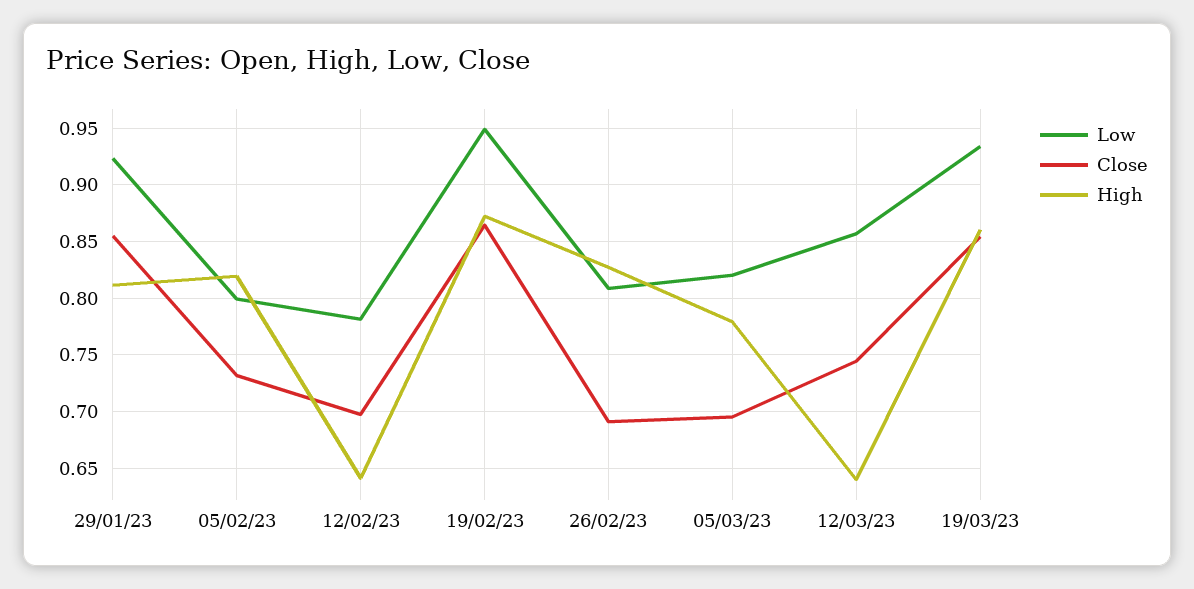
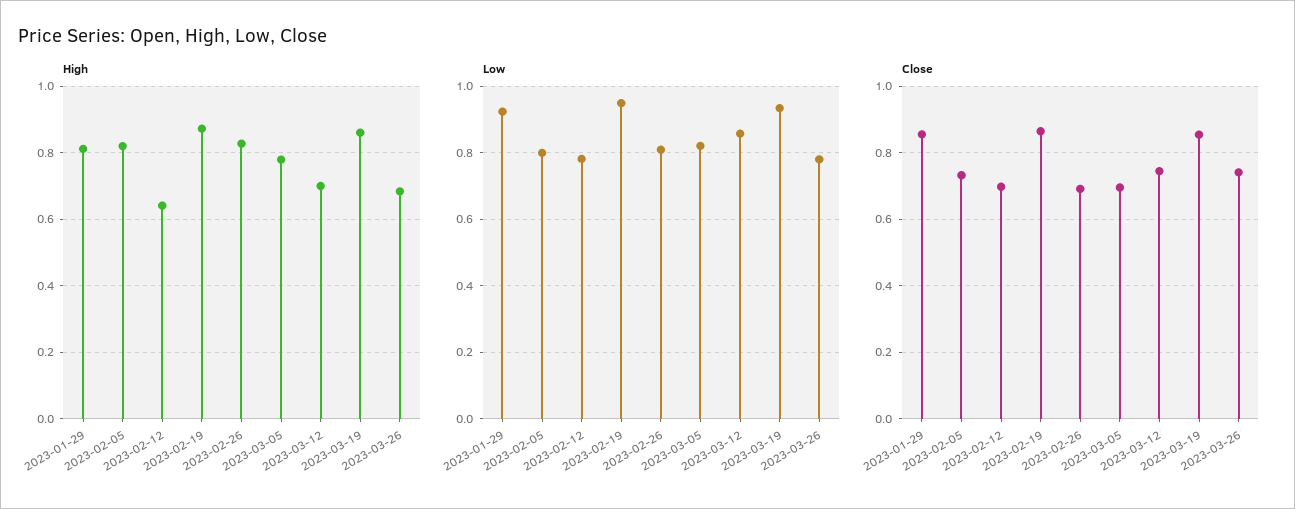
High, 12/03/23: 0.64 -> 0.7
High, 2023-03-26: none -> 0.68
Low, 2023-03-26: none -> 0.78
Close, 2023-03-26: none -> 0.74

